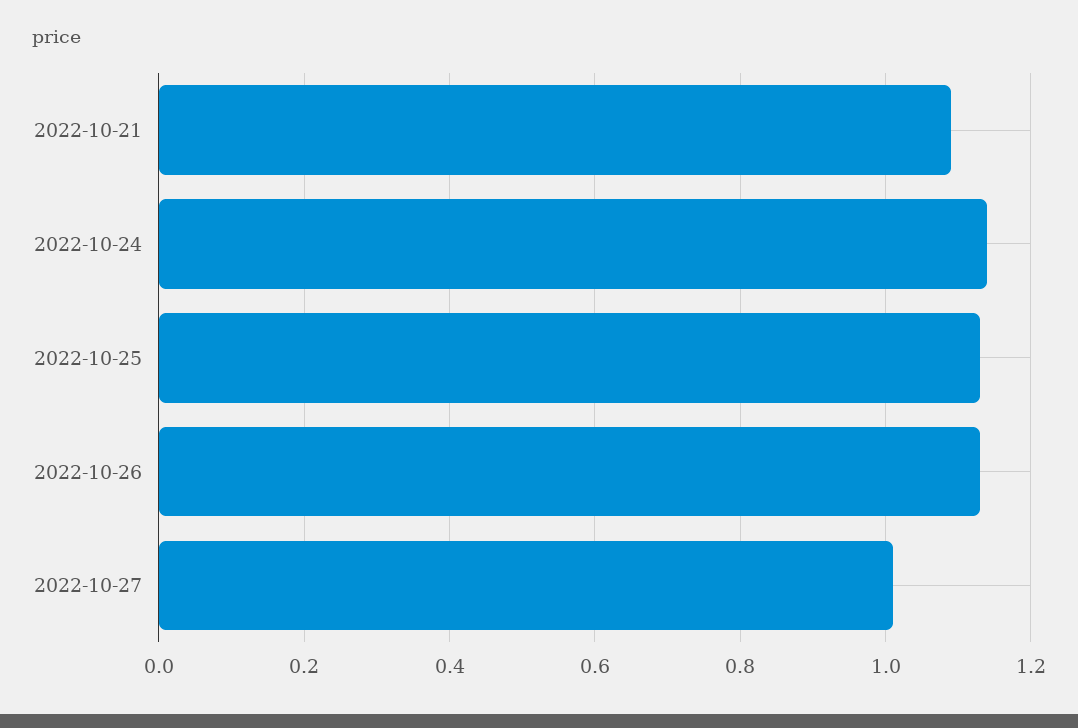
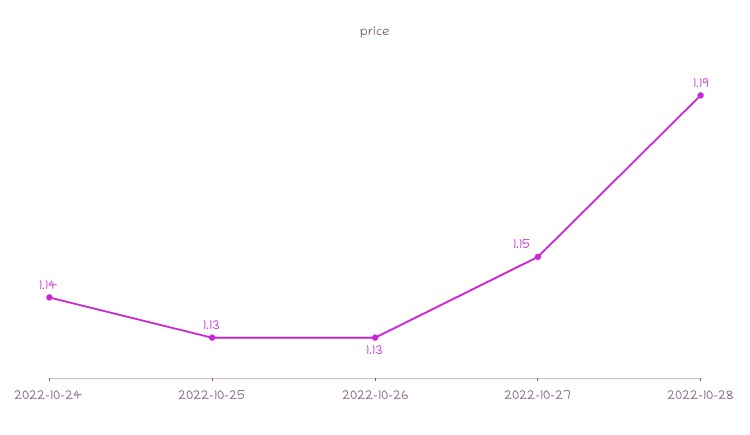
2022-10-21: 1.1 -> none
2022-10-27: 1 -> 1.15
2022-10-28: none -> 1.19

